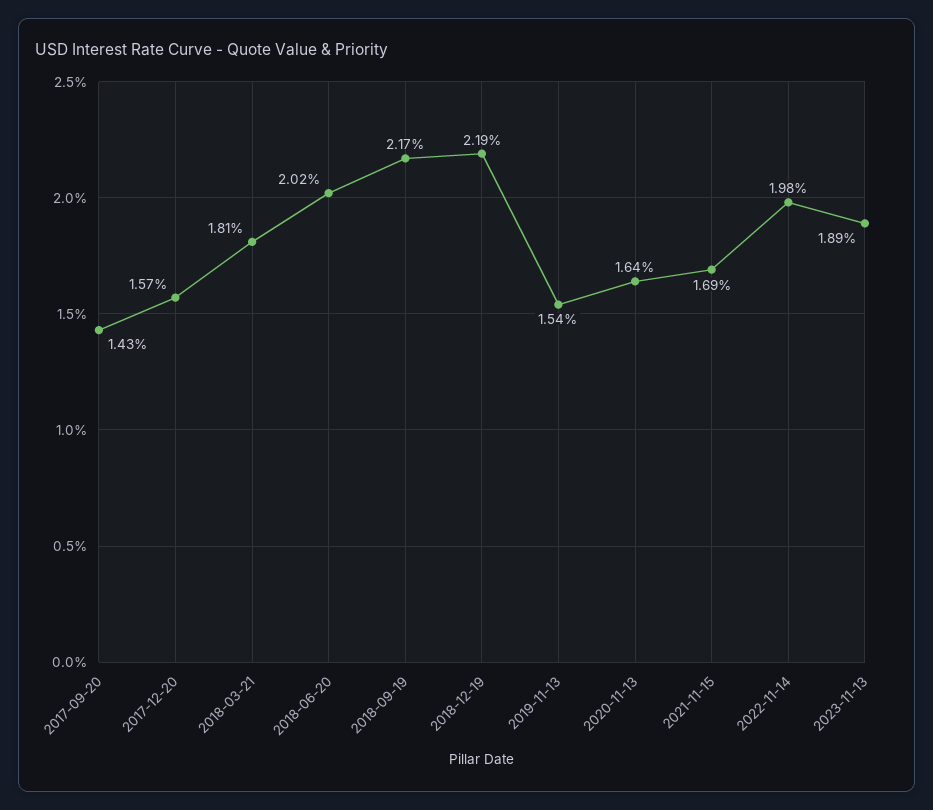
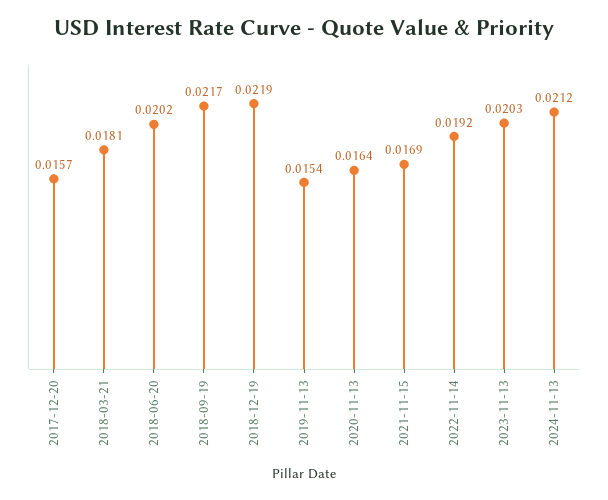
2017-09-20: 0.0143 -> none
2022-11-14: 0.0198 -> 0.0192
2023-11-13: 0.0189 -> 0.0203
2024-11-13: none -> 0.0212

